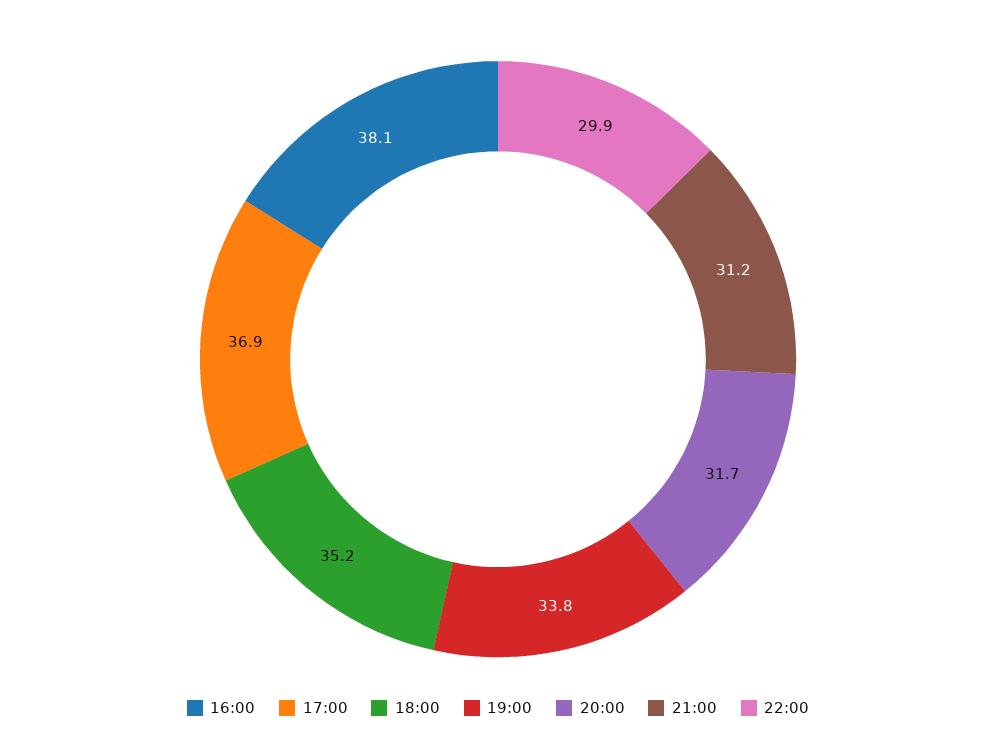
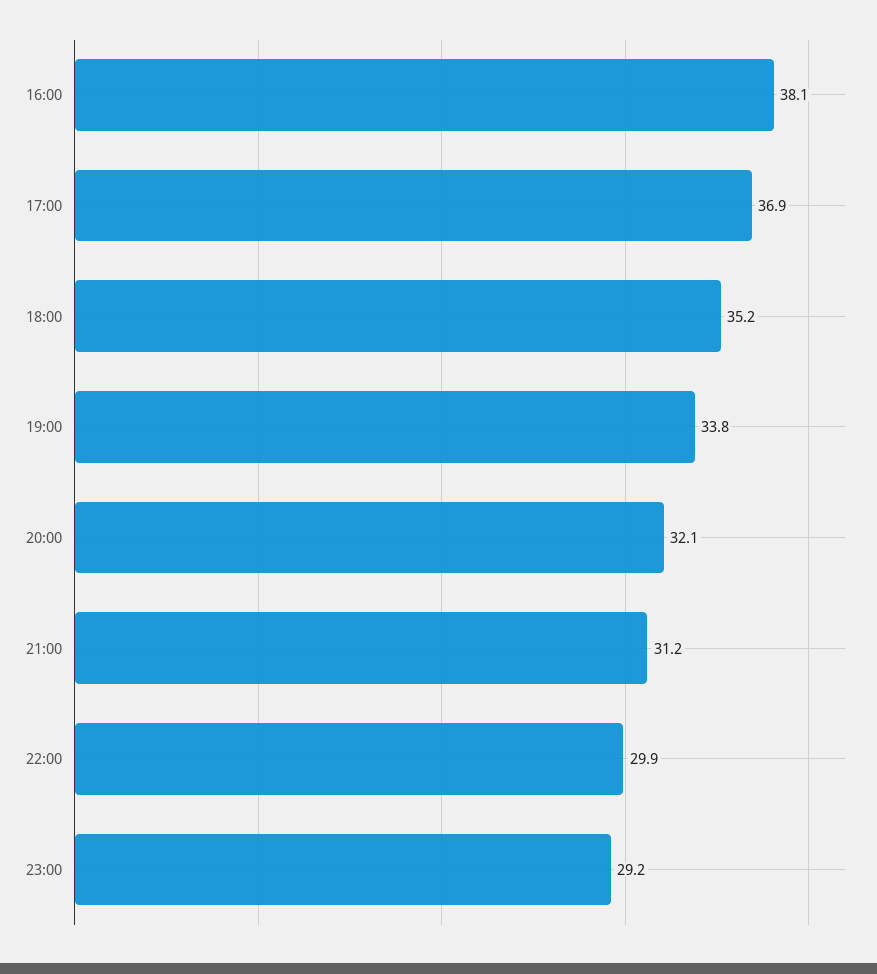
20:00: 31.7 -> 32.1
23:00: none -> 29.2

